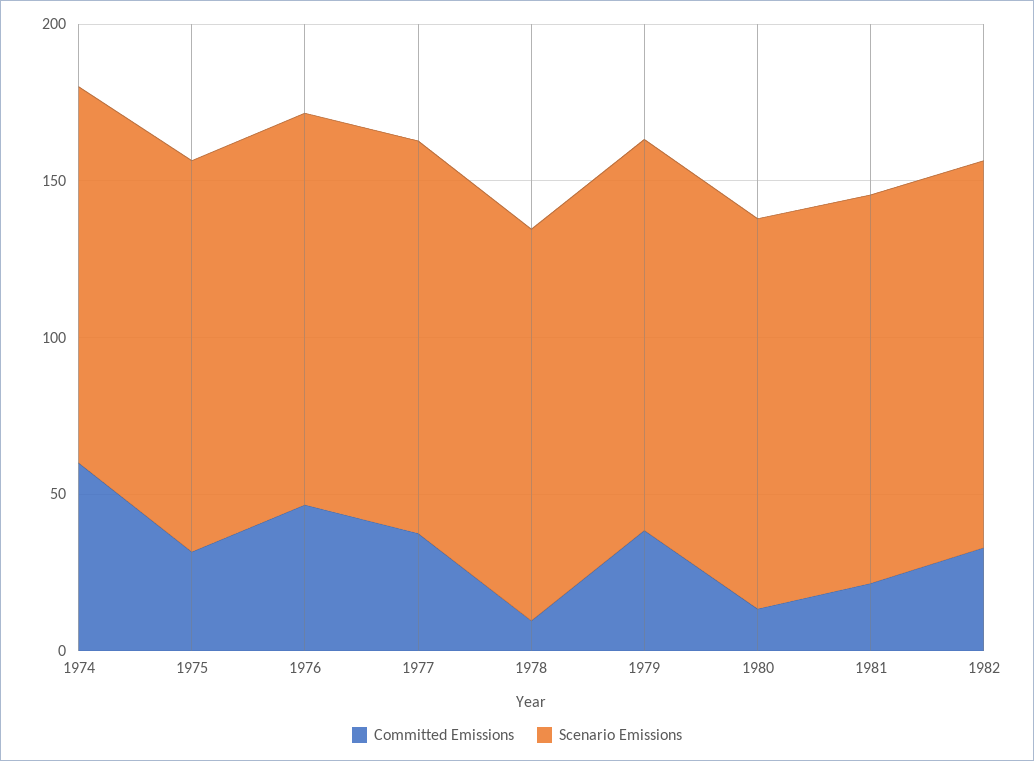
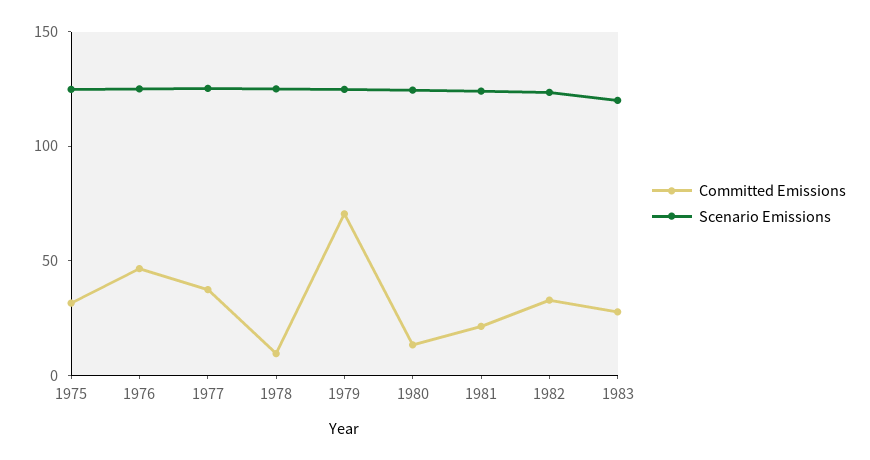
Committed Emissions, 1974: 60 -> none
Scenario Emissions, 1974: 120 -> none
Committed Emissions, 1979: 40 -> 70
Committed Emissions, 1983: none -> 30
Scenario Emissions, 1983: none -> 120

